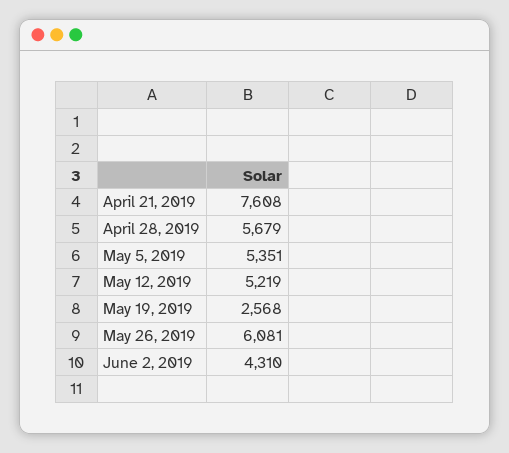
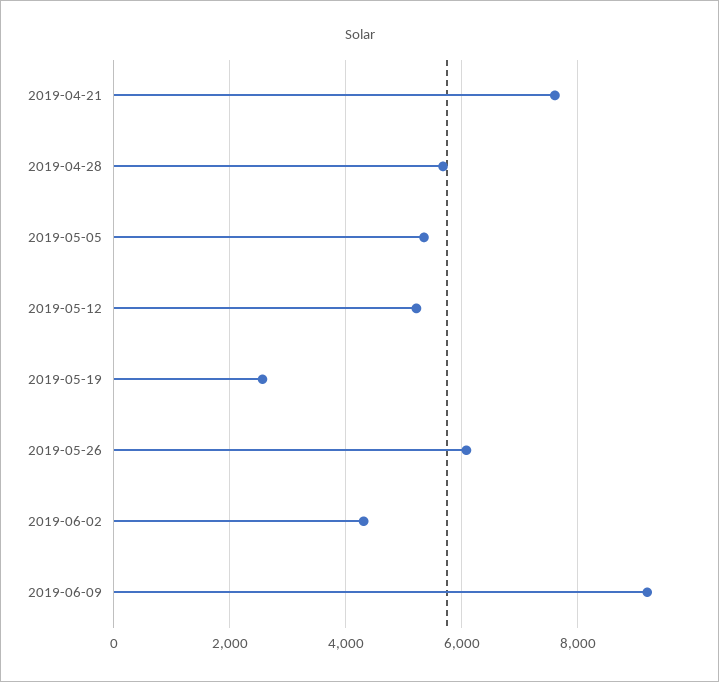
2019-06-09: none -> 9200

